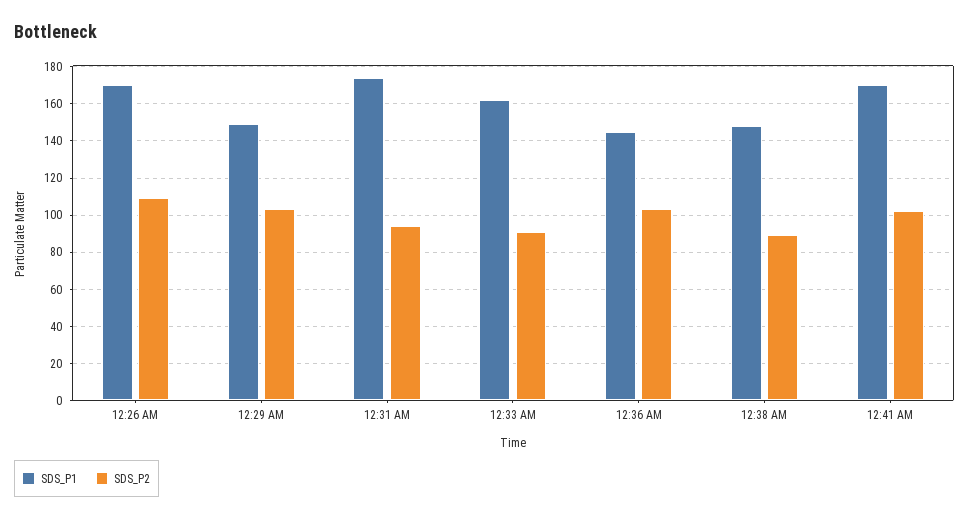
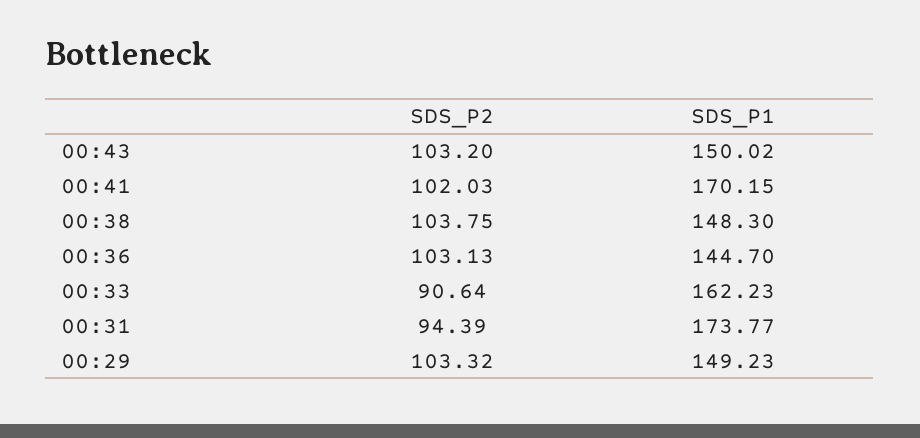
SDS_P1, 12:26 AM: 170 -> none
SDS_P2, 12:26 AM: 110 -> none
SDS_P2, 12:38 AM: 90 -> 103.75
SDS_P2, 00:43: none -> 103.2
SDS_P1, 00:43: none -> 150.02

